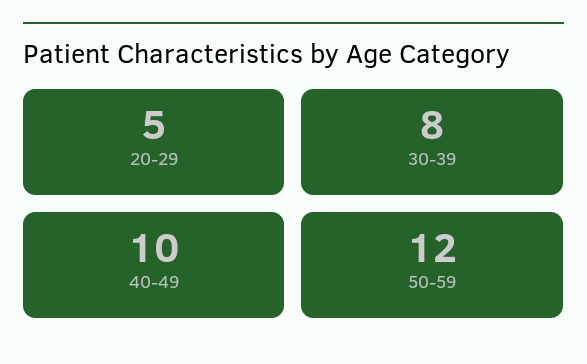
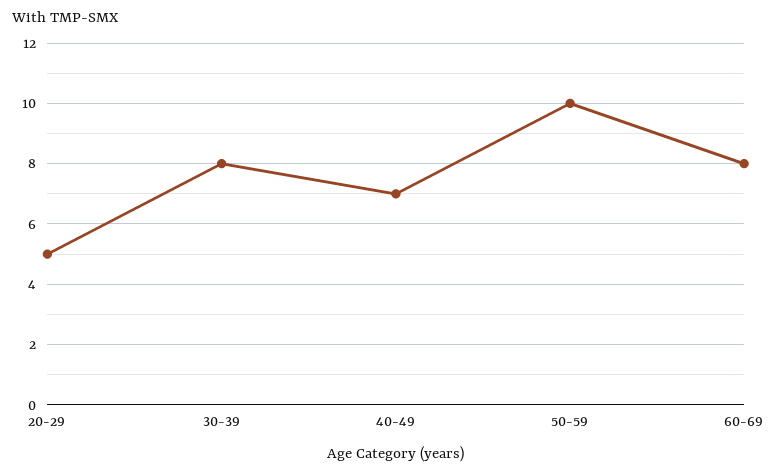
40-49: 10 -> 7
50-59: 12 -> 10
60-69: none -> 8

